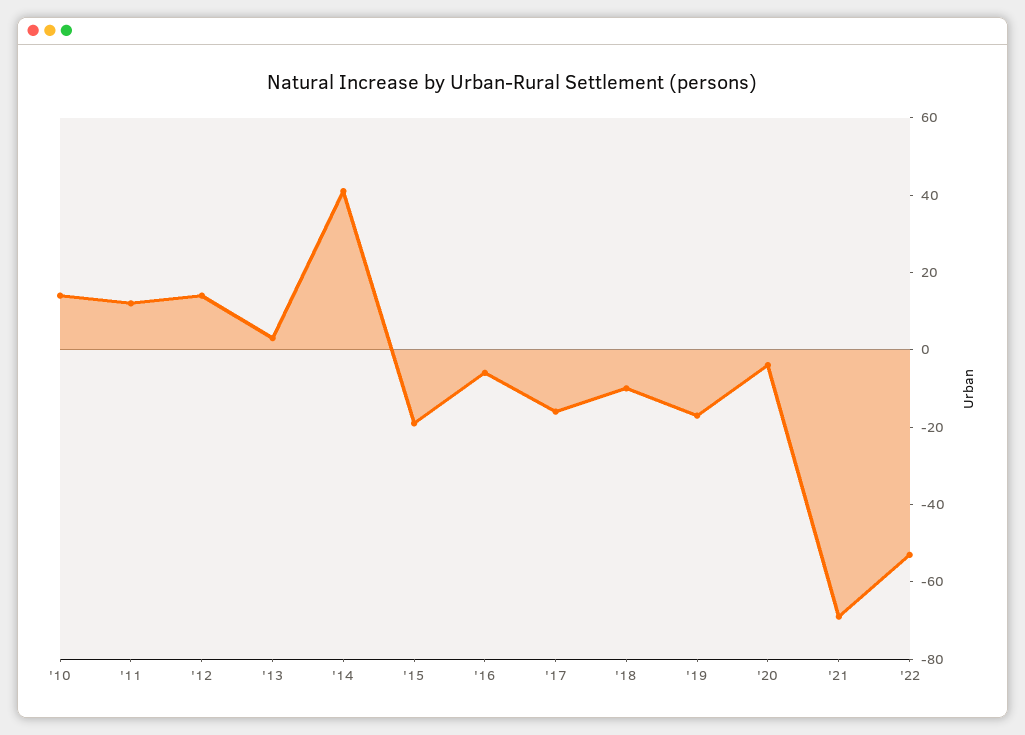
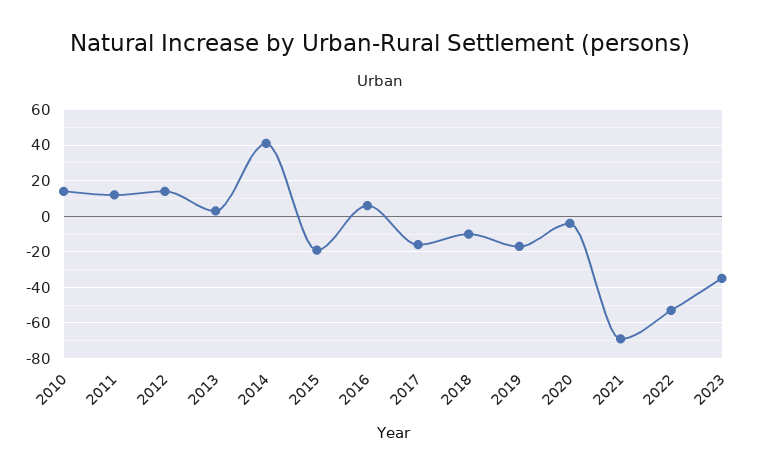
'16: -5 -> 5
2023: none -> -35

